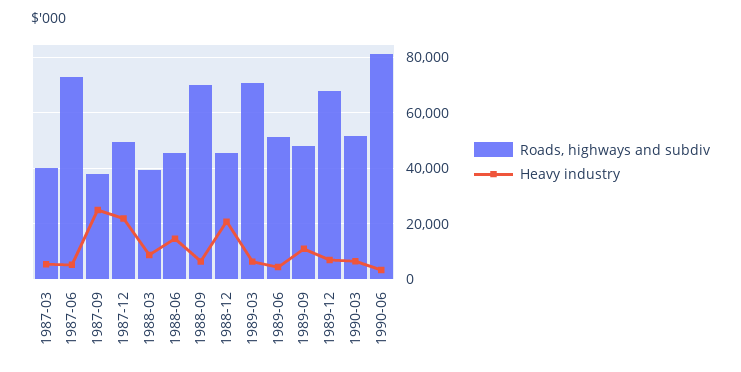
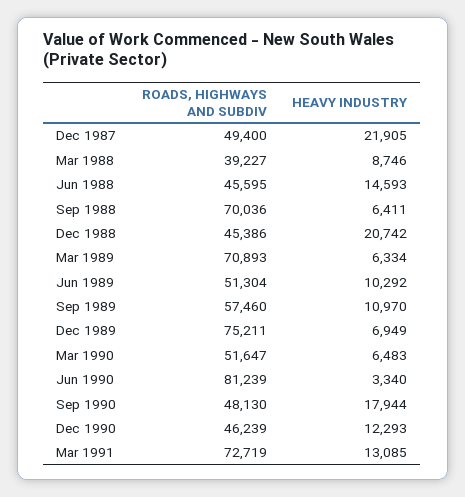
Roads, highways and subdiv, 1987-03: 40000 -> none
Heavy industry, 1987-03: 5000 -> none
Roads, highways and subdiv, 1987-06: 72500 -> none
Heavy industry, 1987-06: 5000 -> none
Roads, highways and subdiv, 1987-09: 37500 -> none
Heavy industry, 1987-09: 25000 -> none
Heavy industry, 1989-06: 5000 -> 10292
Roads, highways and subdiv, 1989-09: 47500 -> 57460
Roads, highways and subdiv, 1989-12: 67500 -> 75211
Roads, highways and subdiv, Sep 1990: none -> 48130
Heavy industry, Sep 1990: none -> 17944
Roads, highways and subdiv, Dec 1990: none -> 46239
Heavy industry, Dec 1990: none -> 12293
Roads, highways and subdiv, Mar 1991: none -> 72719
Heavy industry, Mar 1991: none -> 13085

